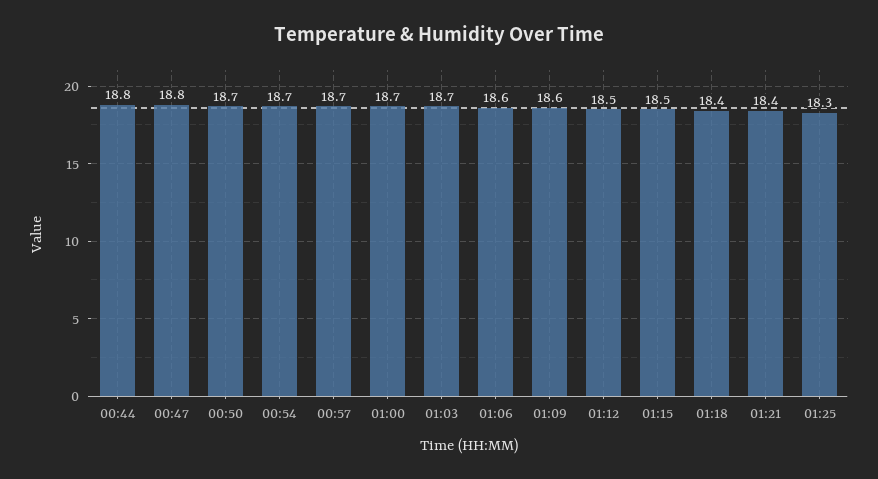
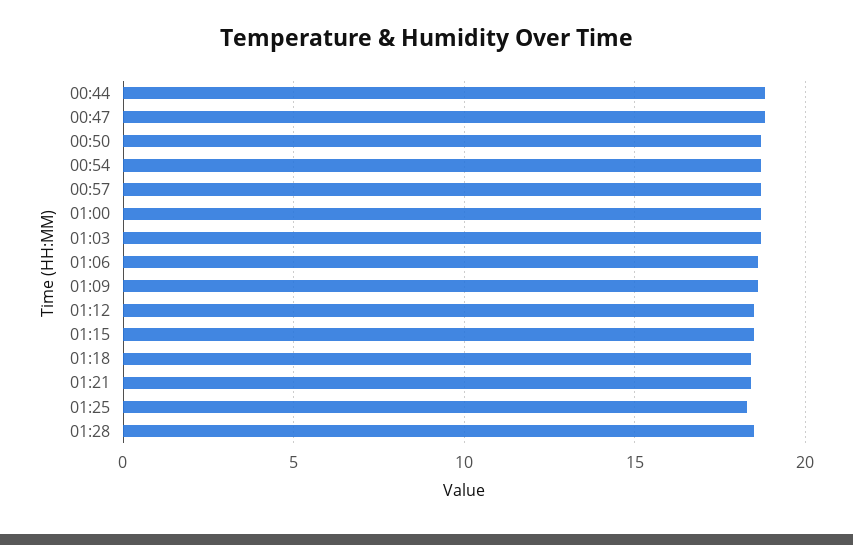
01:28: none -> 18.5

